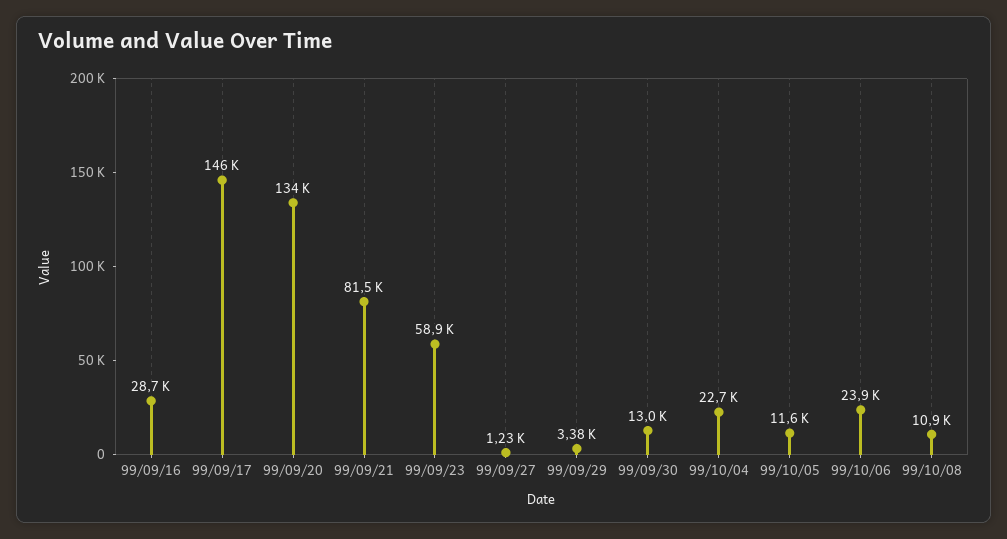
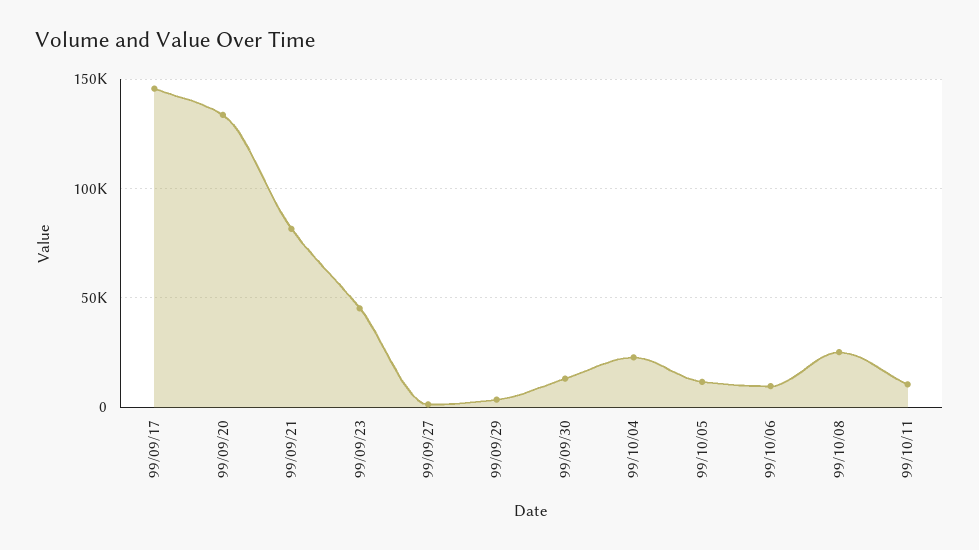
99/09/16: 28700 -> none
99/09/23: 58900 -> 45000
99/10/06: 23900 -> 10000
99/10/08: 10900 -> 25000
99/10/11: none -> 10000

